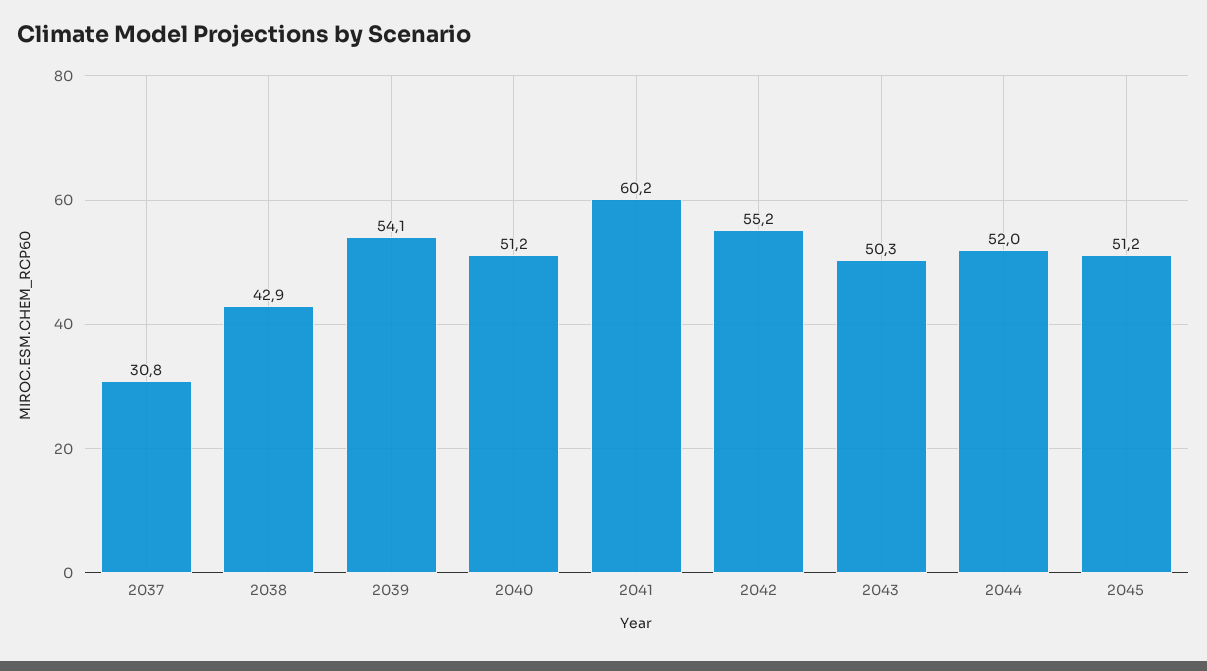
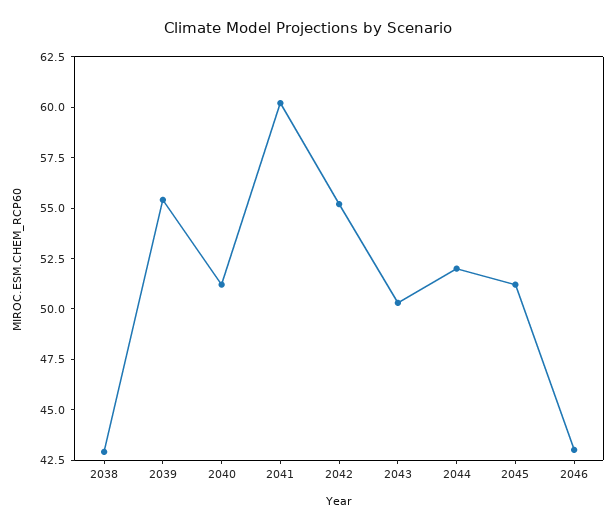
2037: 30.8 -> none
2039: 54.1 -> 55.5
2046: none -> 43

